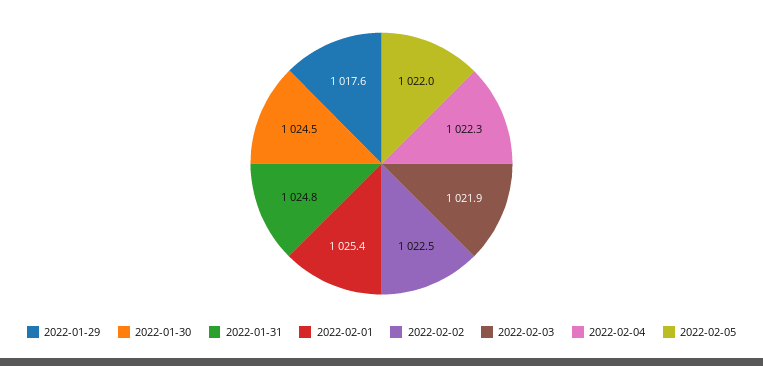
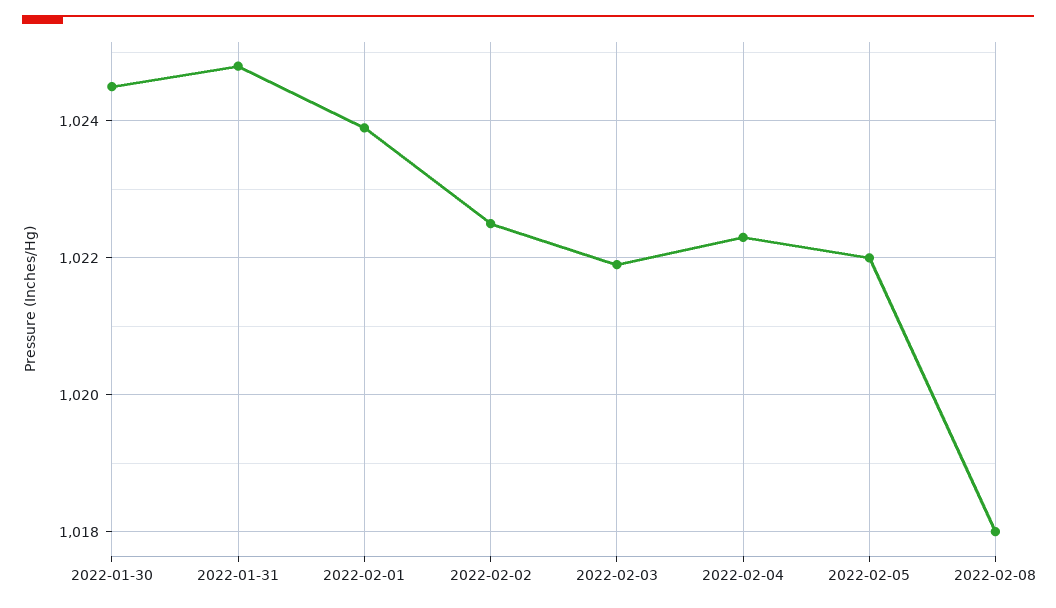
2022-01-29: 1017.6 -> none
2022-02-01: 1025.4 -> 1024
2022-02-08: none -> 1018

